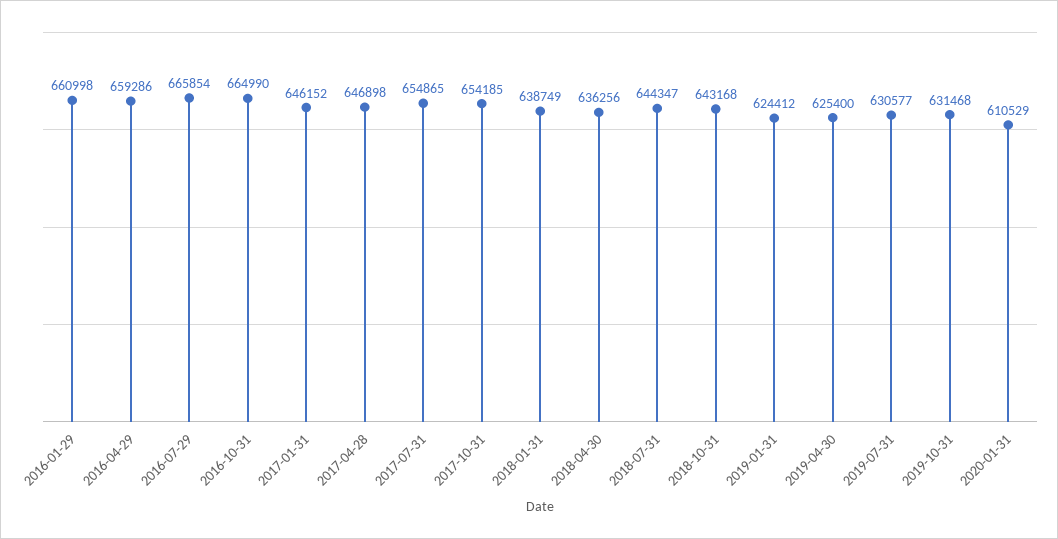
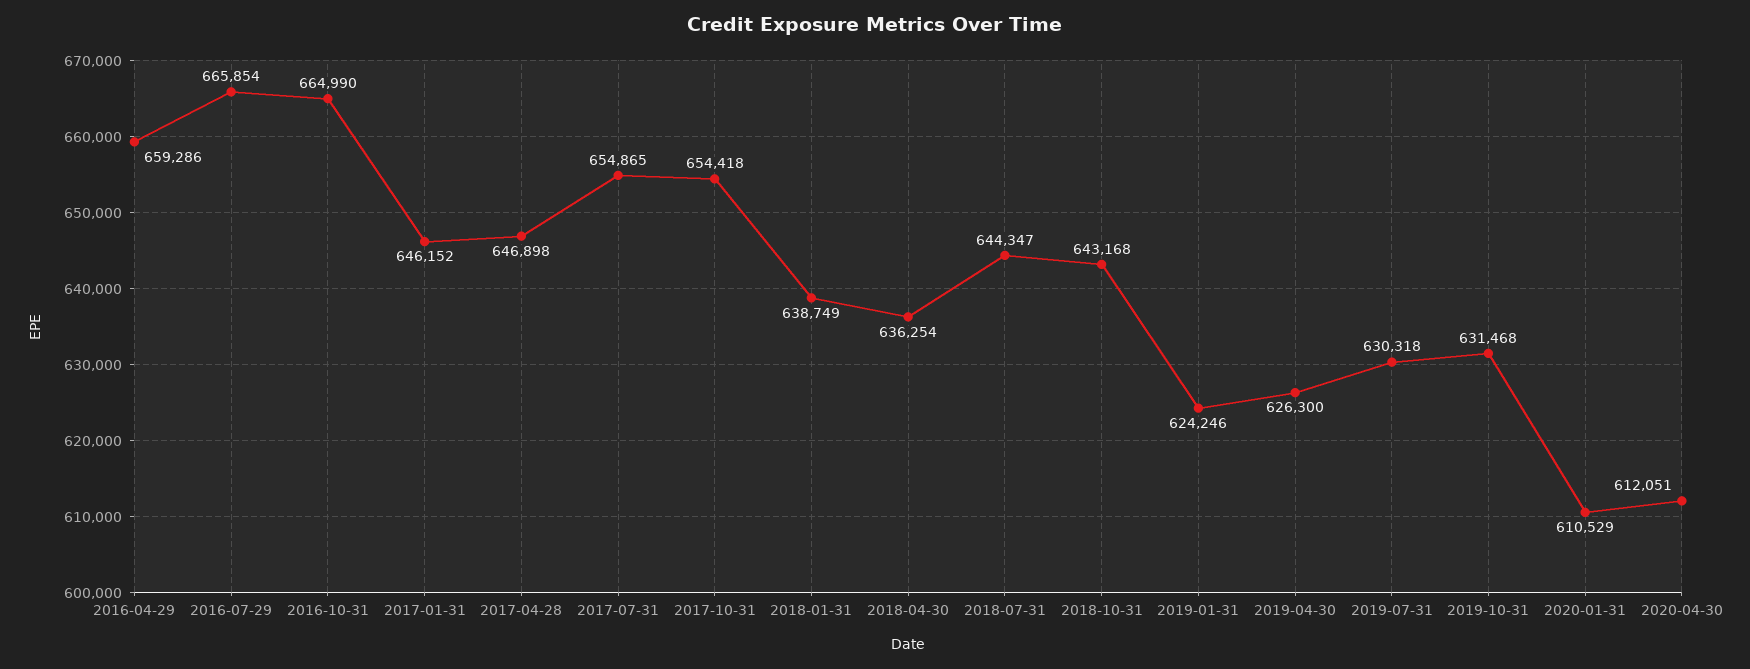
2016-01-29: 660998 -> none
2017-10-31: 654185 -> 654418
2018-04-30: 636256 -> 636254
2019-01-31: 624412 -> 624246
2019-04-30: 625400 -> 626300
2019-07-31: 630577 -> 630318
2020-04-30: none -> 612051

